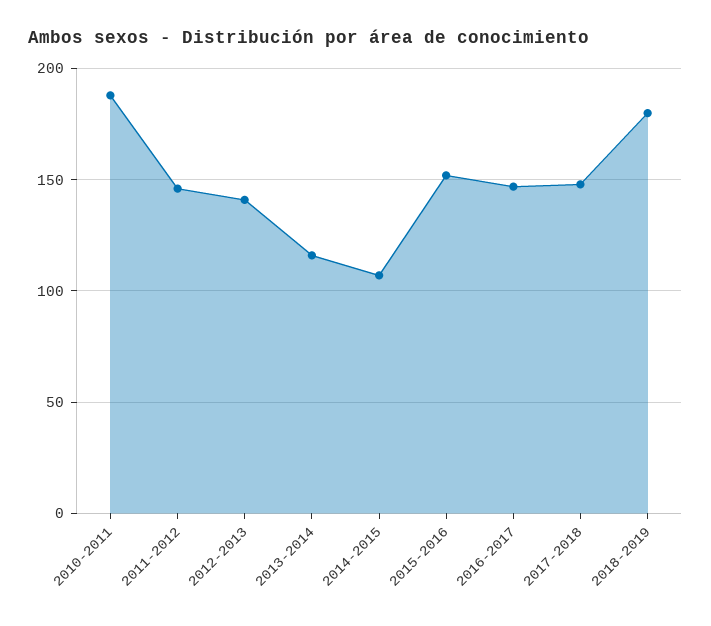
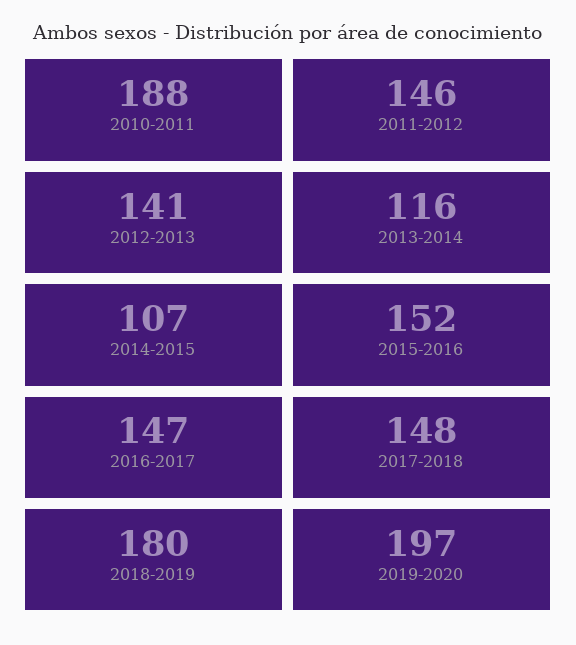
2019-2020: none -> 197

